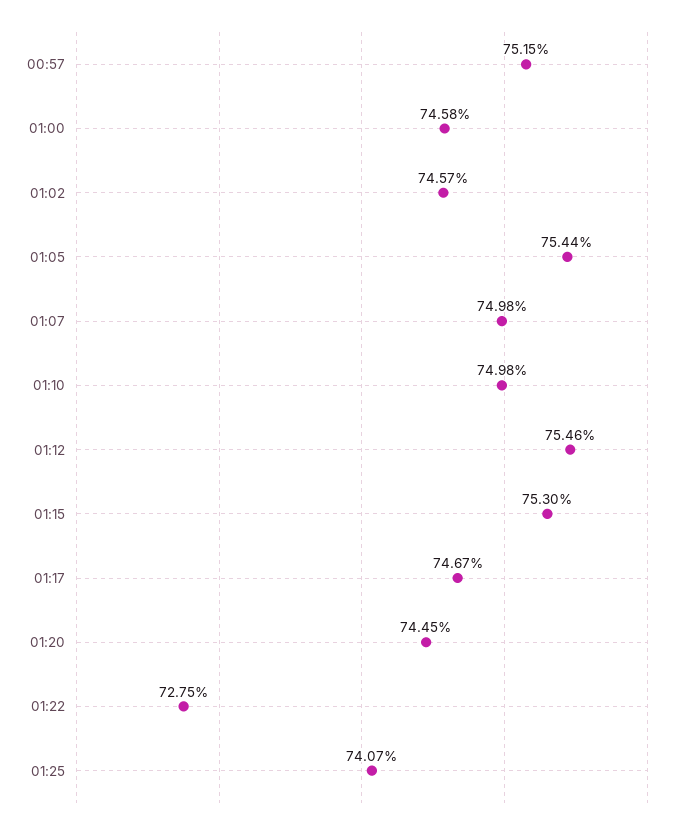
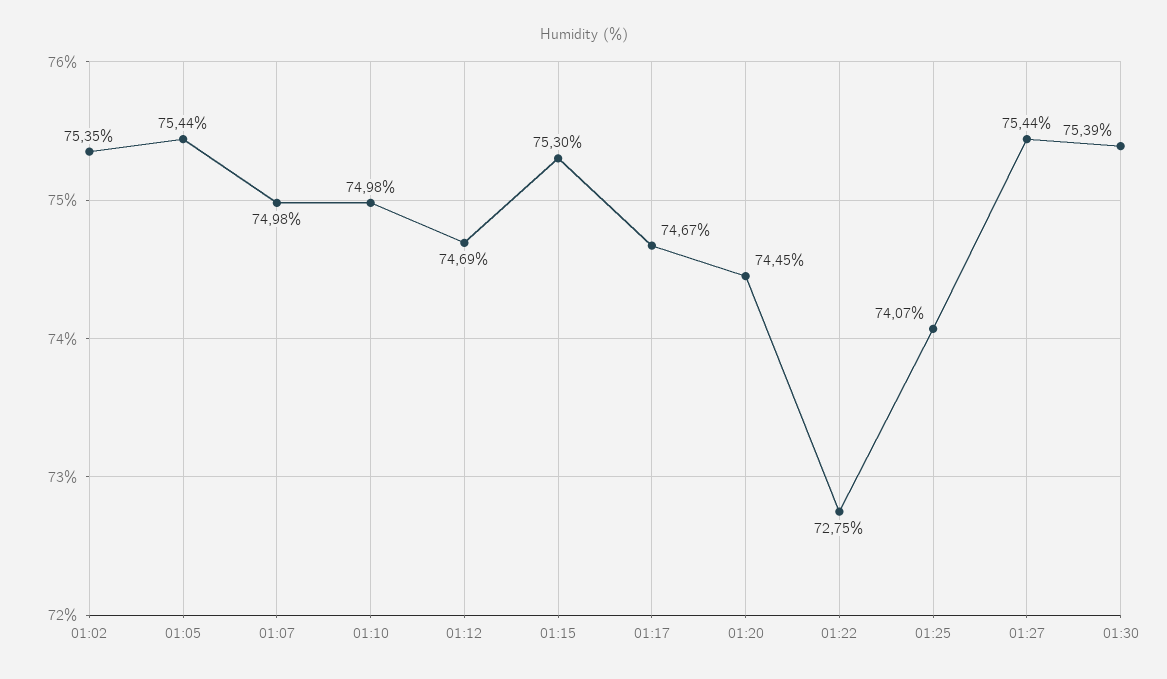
00:57: 75.15 -> none
01:00: 74.58 -> none
01:02: 74.57 -> 75.35
01:12: 75.46 -> 74.69
01:27: none -> 75.44
01:30: none -> 75.39

